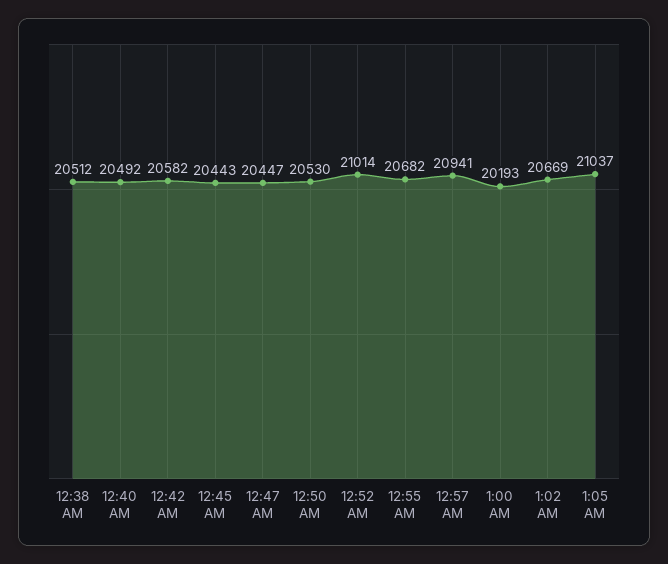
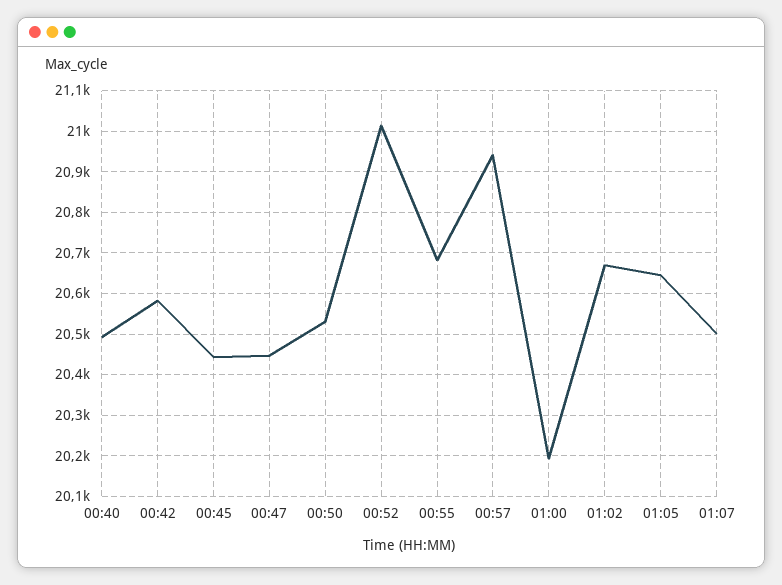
12:38 AM: 20512 -> none
1:05 AM: 21037 -> 20640
01:07: none -> 20500

